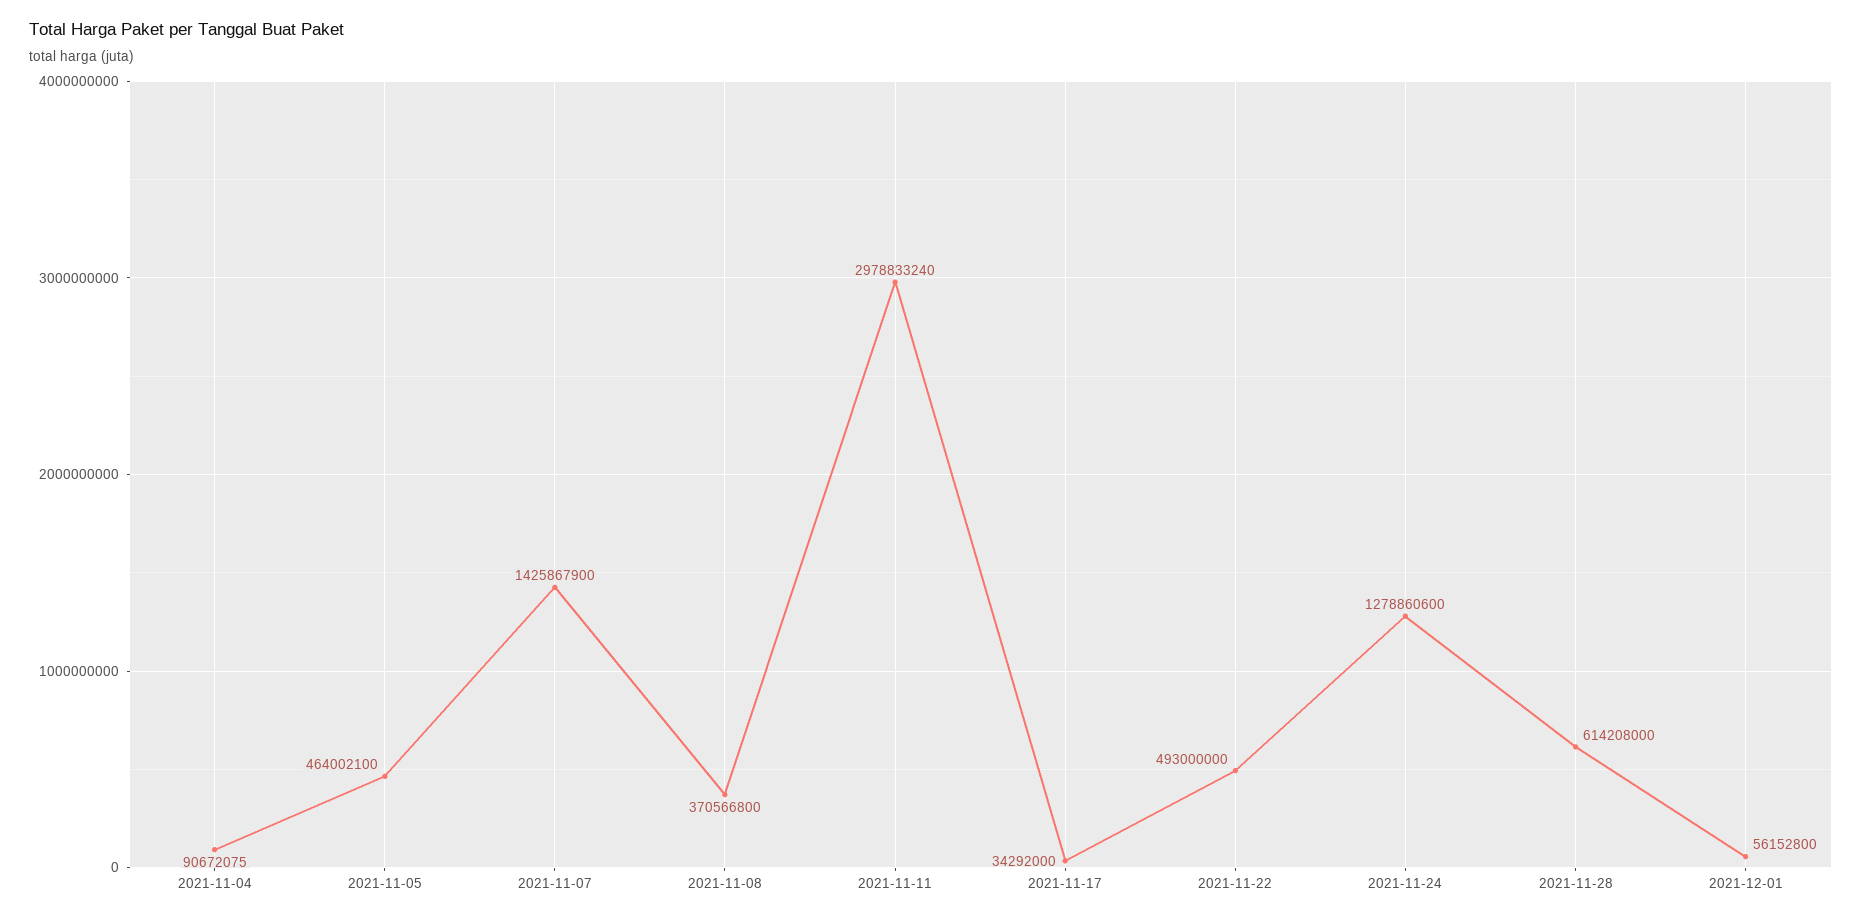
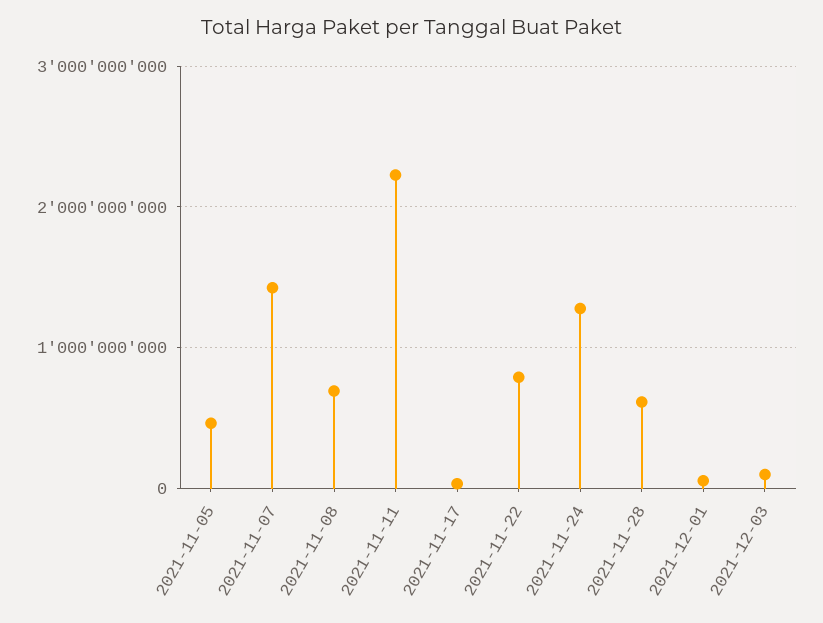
2021-11-04: 90672075 -> none
2021-11-08: 370566800 -> 700000000
2021-11-11: 2978833240 -> 2200000000
2021-11-22: 493000000 -> 800000000
2021-12-03: none -> 100000000

